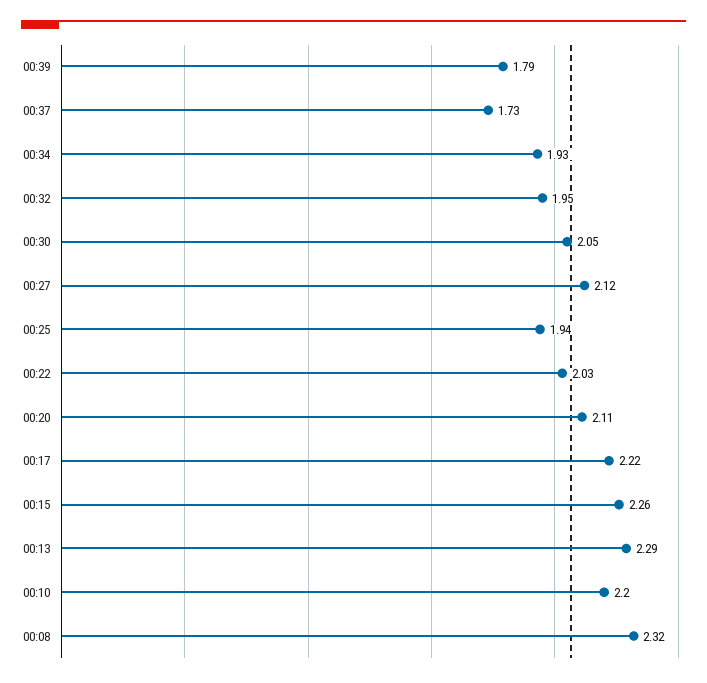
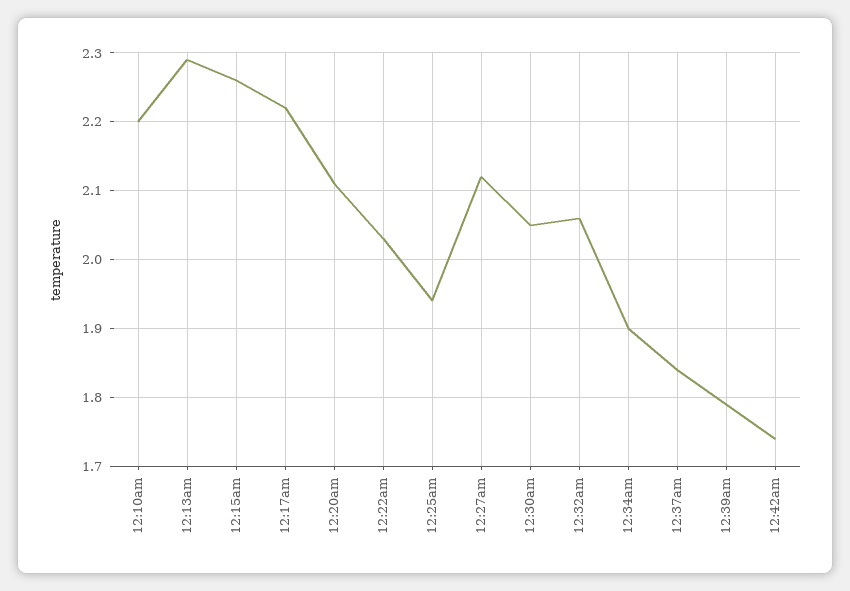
00:37: 1.73 -> 1.84
00:34: 1.93 -> 1.9
00:32: 1.95 -> 2.06
00:08: 2.32 -> none
12:42am: none -> 1.74

